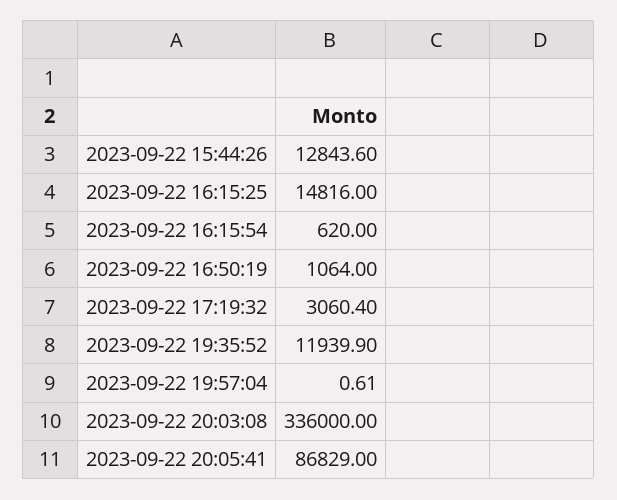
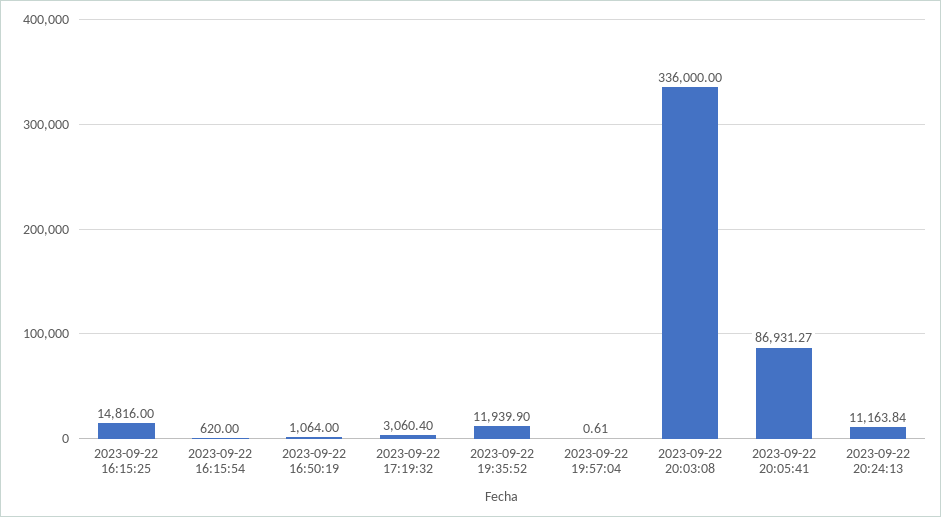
2023-09-22 15:44:26: 12843.6 -> none
2023-09-22 20:05:41: 86829 -> 86931.27
2023-09-22 20:24:13: none -> 11163.84

